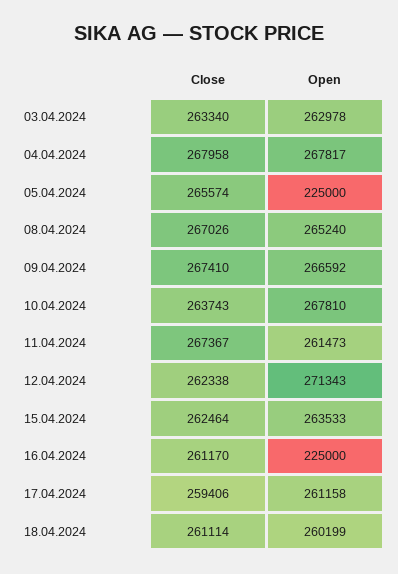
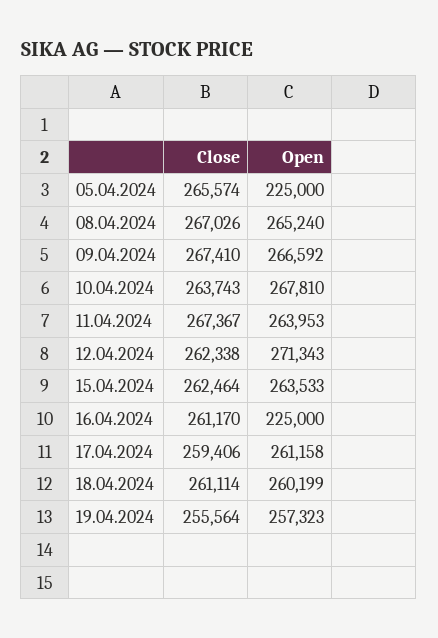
Close, 03.04.2024: 263340 -> none
Open, 03.04.2024: 262978 -> none
Close, 04.04.2024: 267958 -> none
Open, 04.04.2024: 267817 -> none
Open, 11.04.2024: 261473 -> 263953
Close, 19.04.2024: none -> 255564
Open, 19.04.2024: none -> 257323

